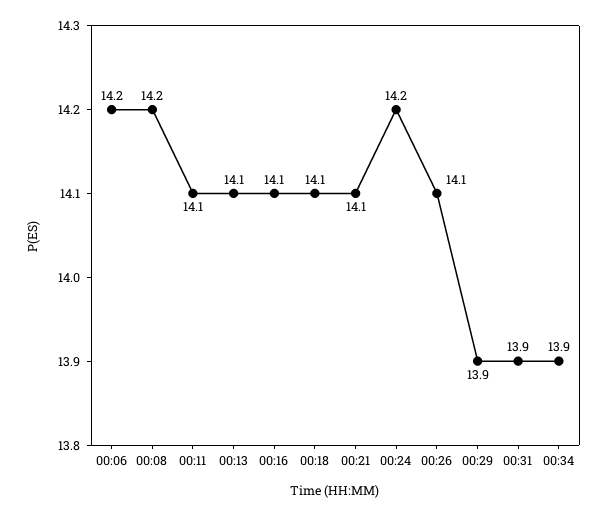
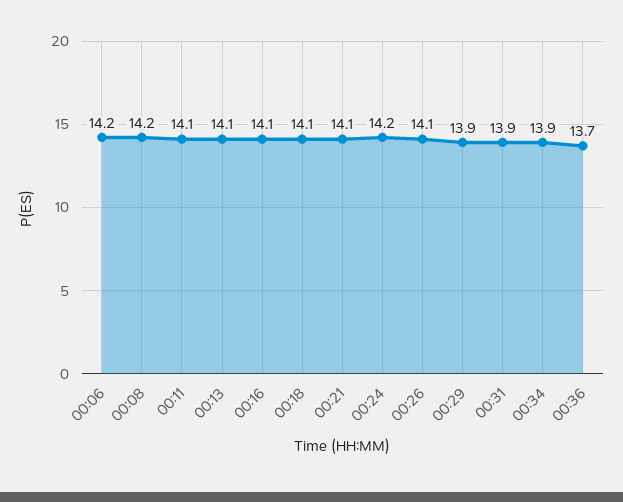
00:36: none -> 13.7

